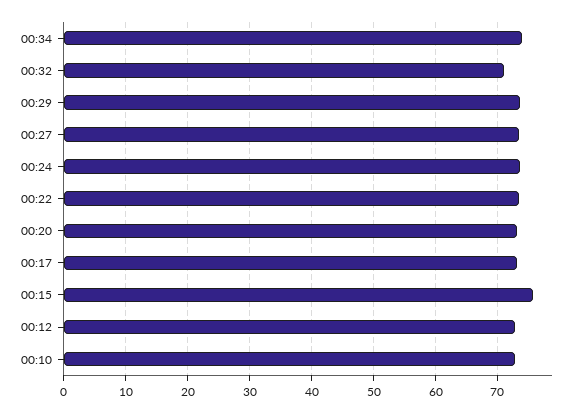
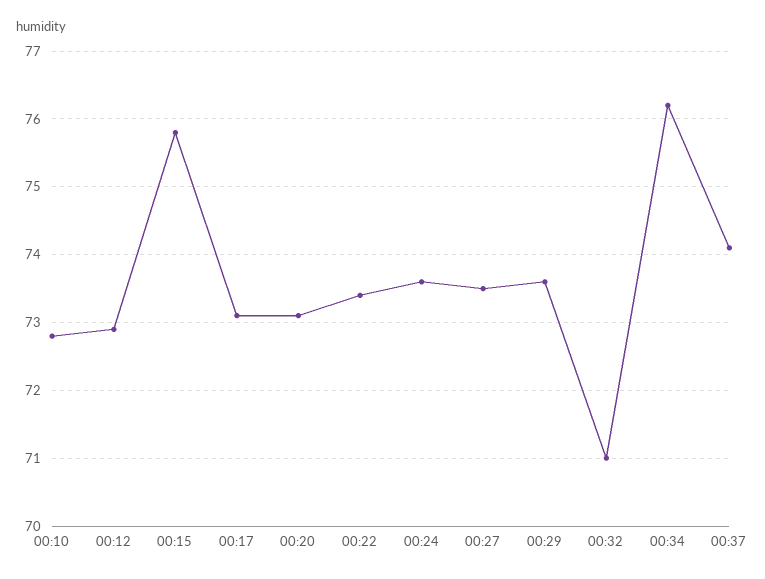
00:34: 74 -> 76.2
00:37: none -> 74.1

